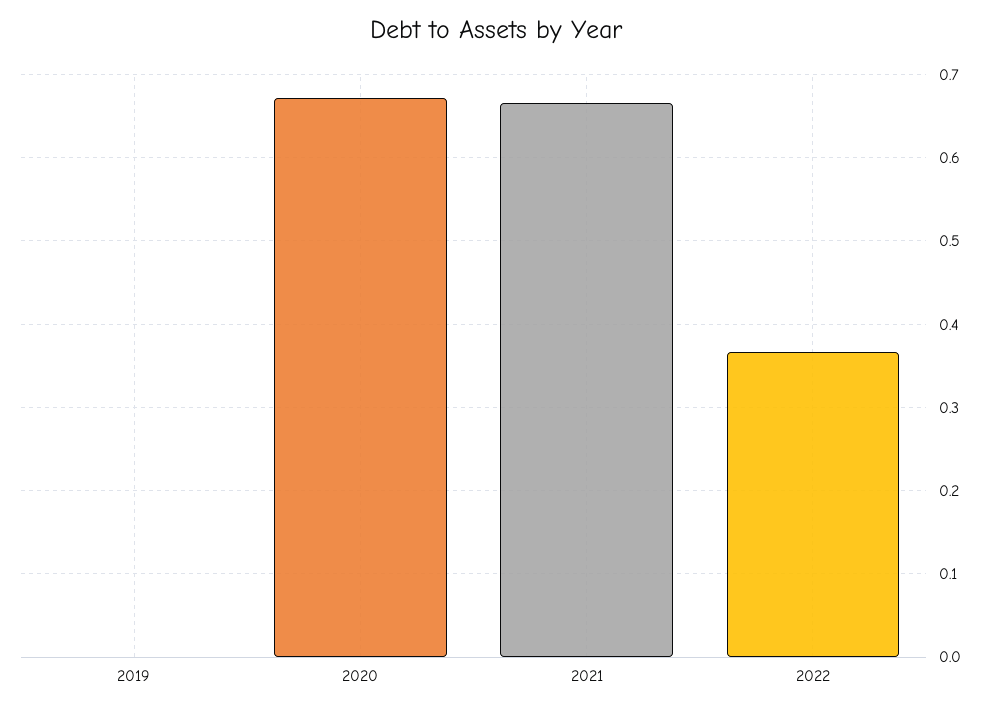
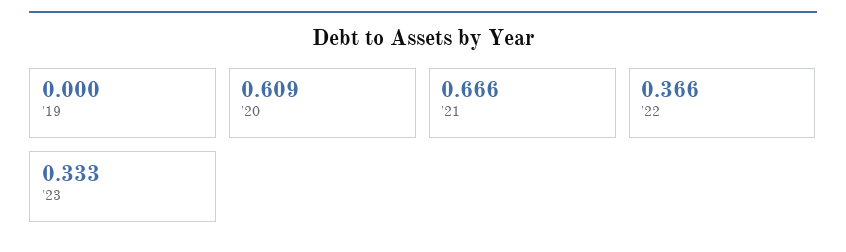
2020: 0.67 -> 0.609
'23: none -> 0.333

